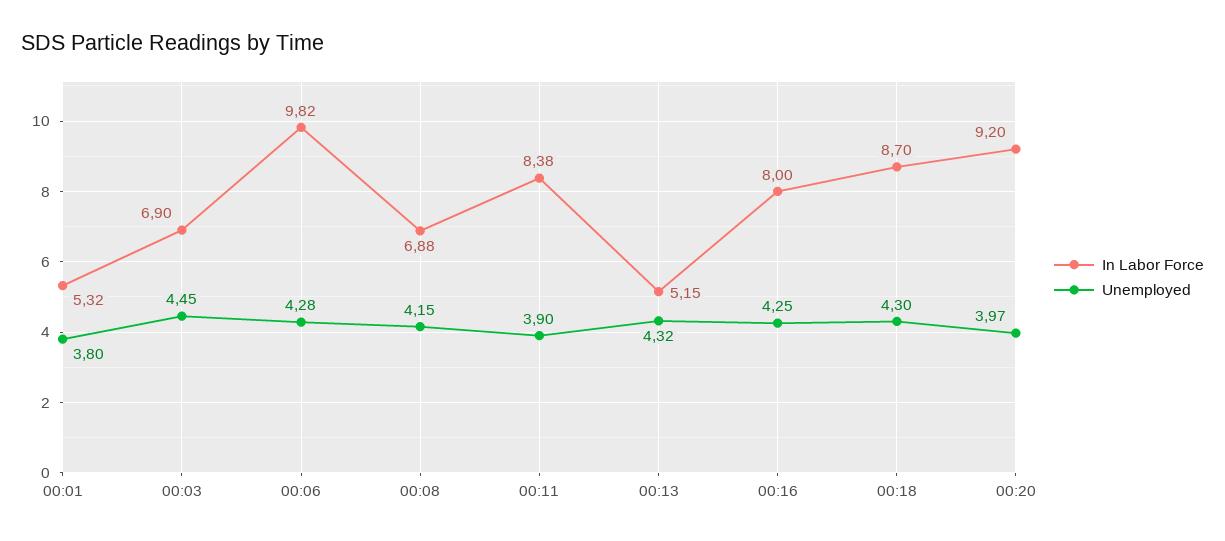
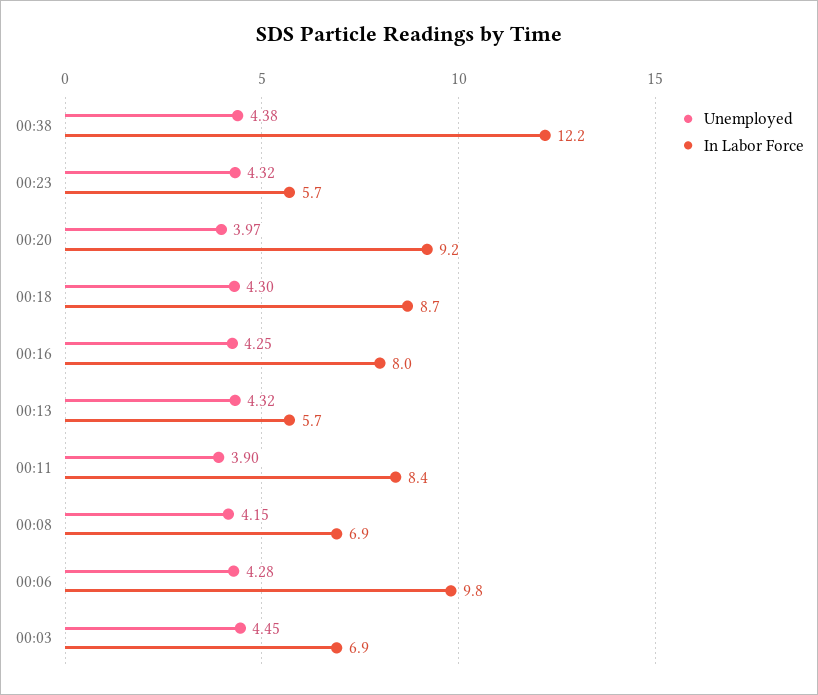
In Labor Force, 00:01: 5.32 -> none
Unemployed, 00:01: 3.8 -> none
In Labor Force, 00:13: 5.15 -> 5.7
Unemployed, 00:38: none -> 4.38
In Labor Force, 00:38: none -> 12.2
Unemployed, 00:23: none -> 4.32
In Labor Force, 00:23: none -> 5.7

